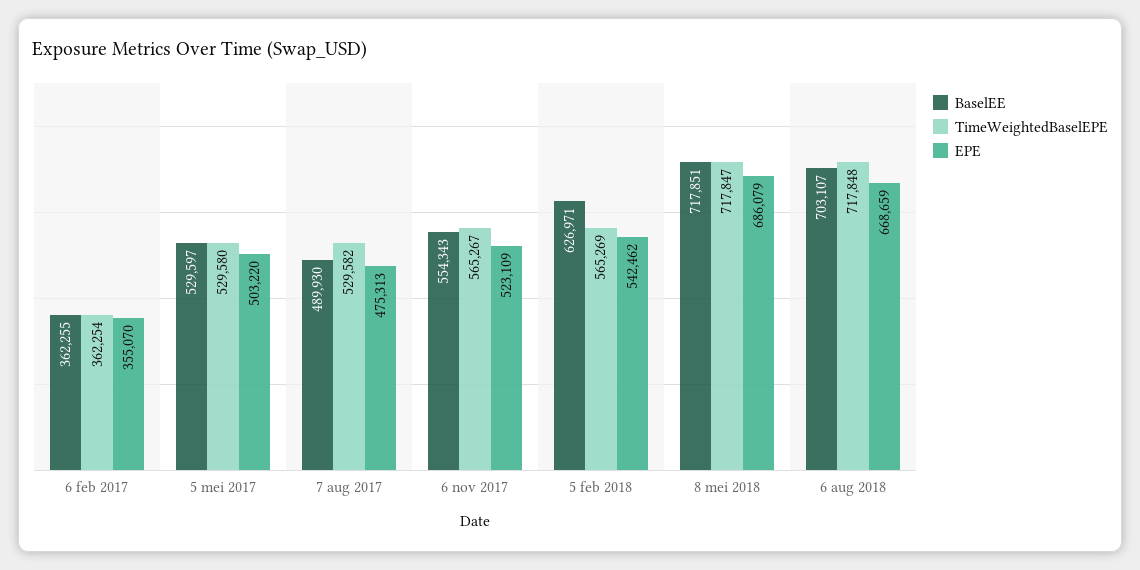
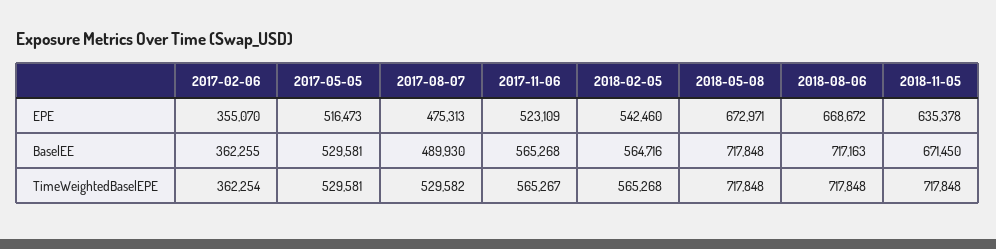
BaselEE, 5 mei 2017: 529597 -> 529581
TimeWeightedBaselEPE, 5 mei 2017: 529580 -> 529581
EPE, 5 mei 2017: 503220 -> 516473
BaselEE, 6 nov 2017: 554343 -> 565268
BaselEE, 5 feb 2018: 626971 -> 564716
TimeWeightedBaselEPE, 5 feb 2018: 565269 -> 565268
EPE, 5 feb 2018: 542462 -> 542460
BaselEE, 8 mei 2018: 717851 -> 717848
TimeWeightedBaselEPE, 8 mei 2018: 717847 -> 717848
EPE, 8 mei 2018: 686079 -> 672971
BaselEE, 6 aug 2018: 703107 -> 717163
EPE, 6 aug 2018: 668659 -> 668672
EPE, 2018-11-05: none -> 635378
BaselEE, 2018-11-05: none -> 671450
TimeWeightedBaselEPE, 2018-11-05: none -> 717848

